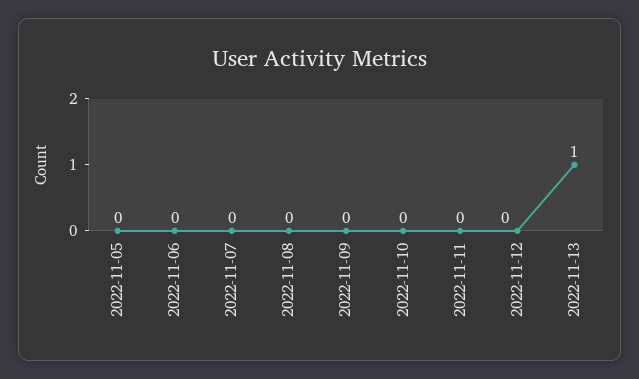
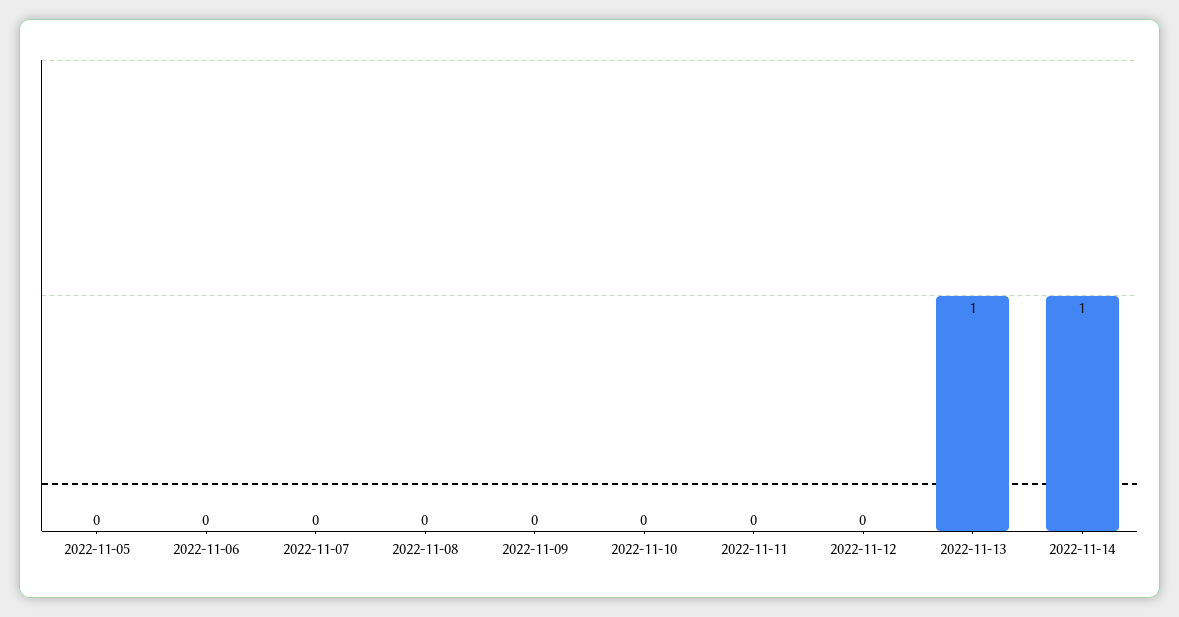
2022-11-14: none -> 1

